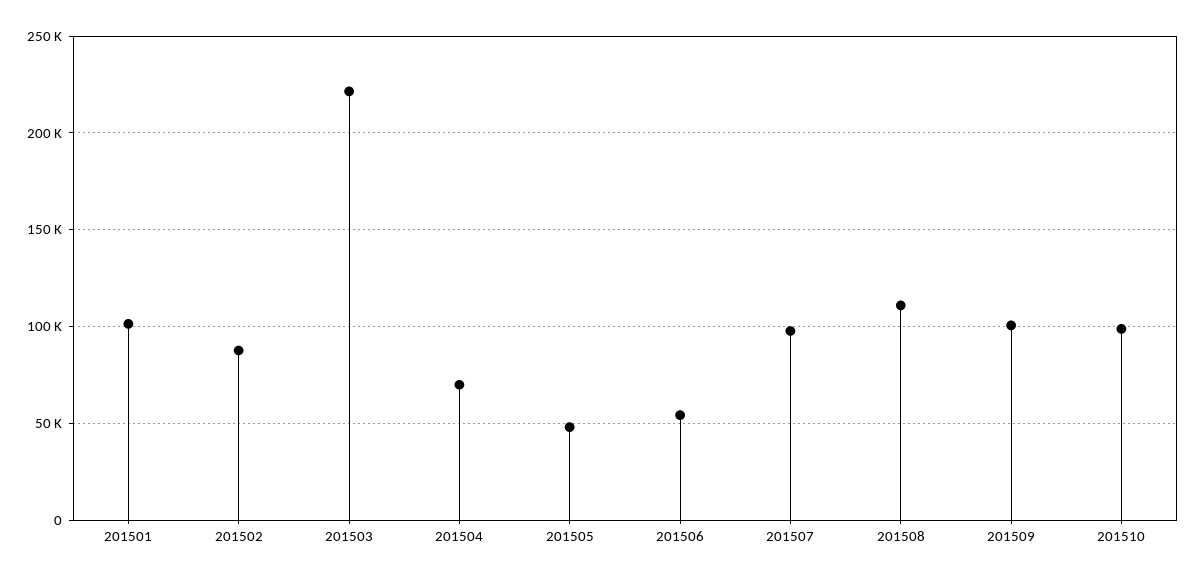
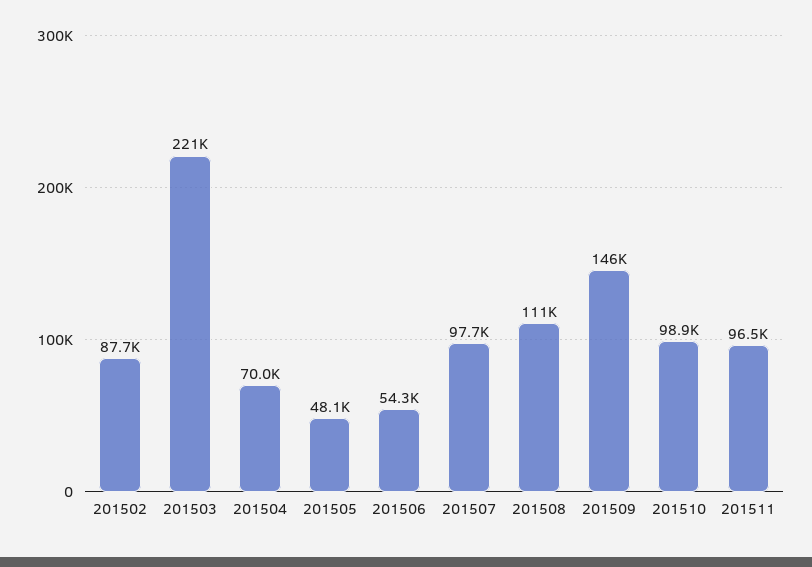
201501: 100000 -> none
201509: 100000 -> 146000
201511: none -> 96500

